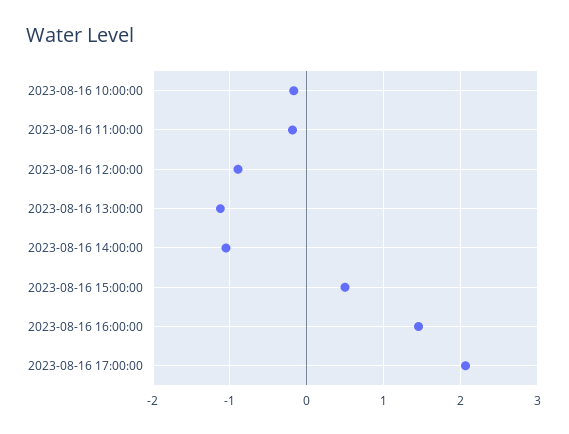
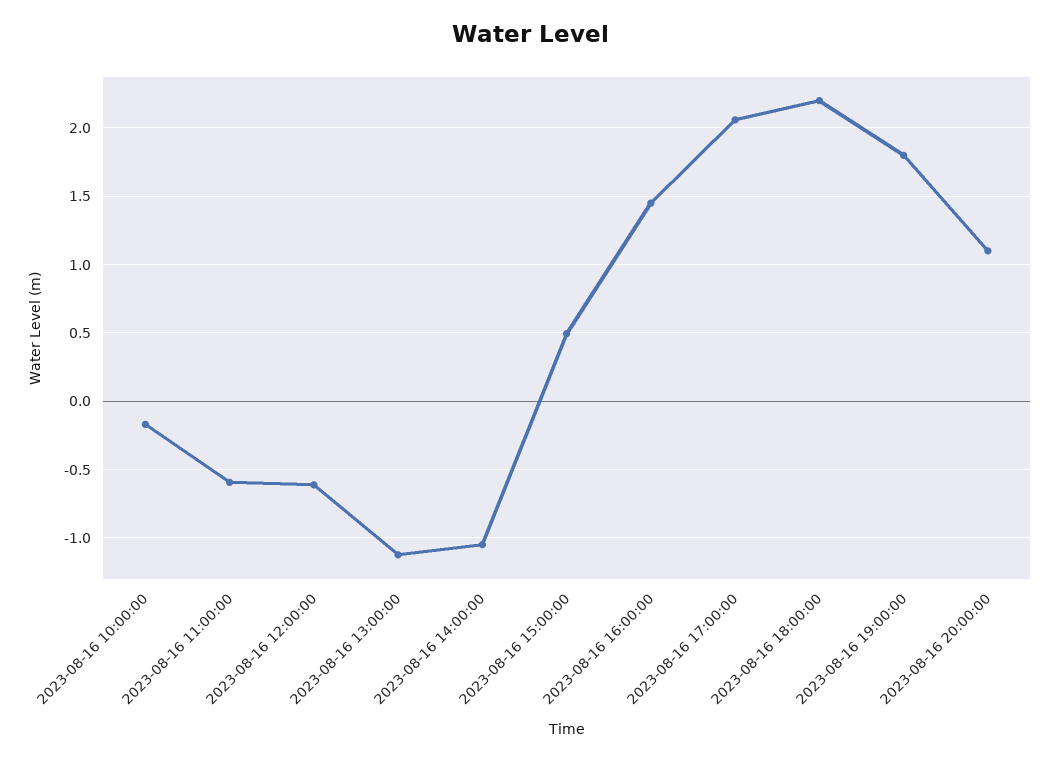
2023-08-16 11:00:00: -0.2 -> -0.6
2023-08-16 12:00:00: -0.9 -> -0.6
2023-08-16 18:00:00: none -> 2.2
2023-08-16 19:00:00: none -> 1.8
2023-08-16 20:00:00: none -> 1.1

